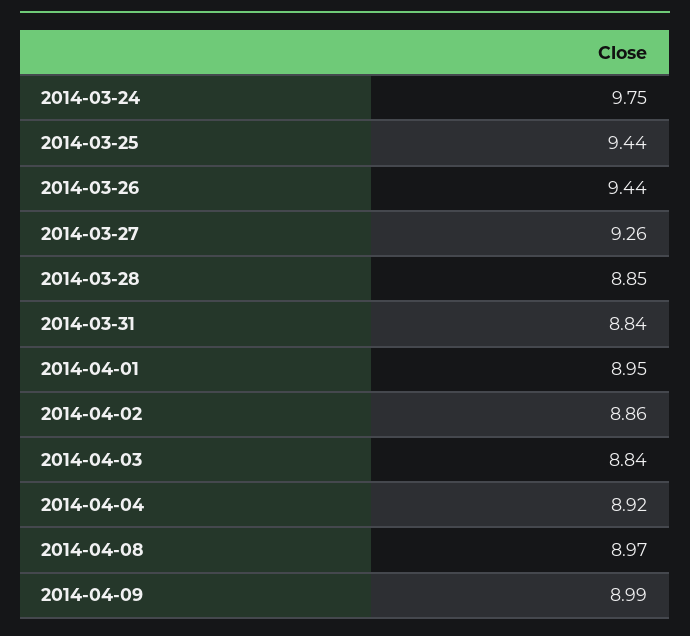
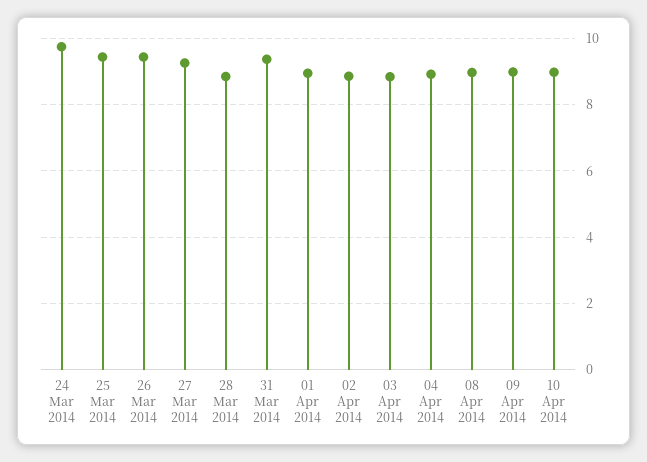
2014-03-31: 8.84 -> 9.4
10 Apr 2014: none -> 9

